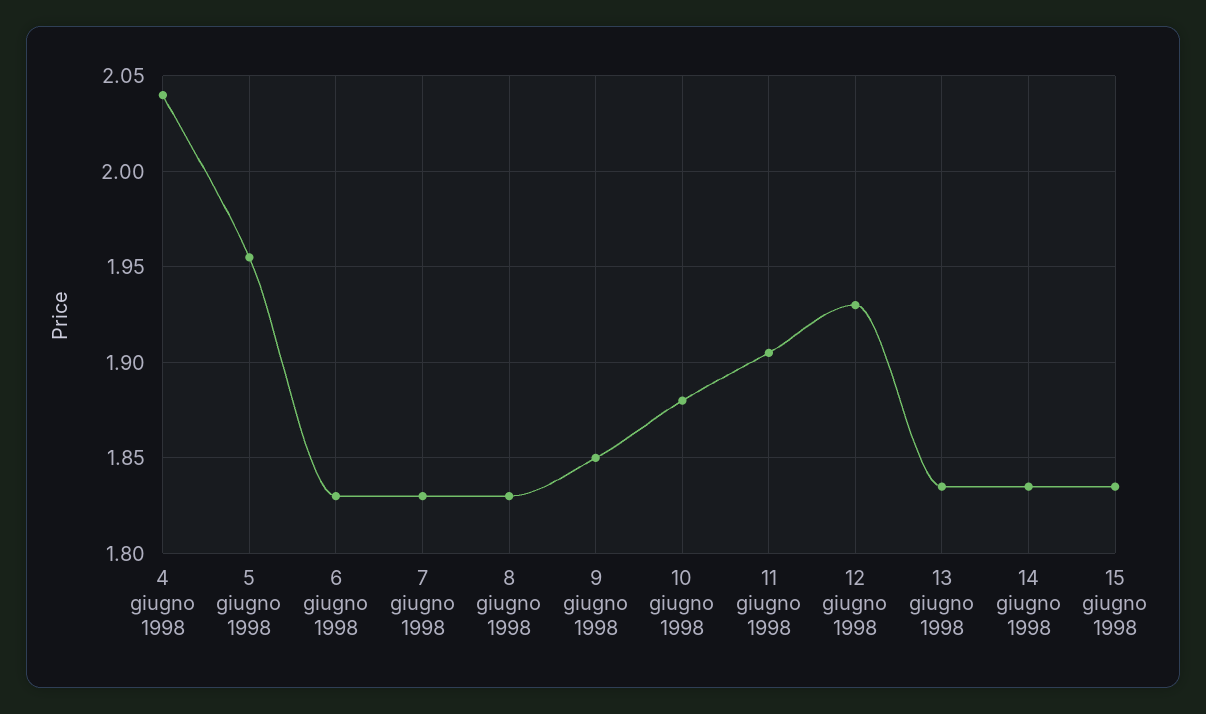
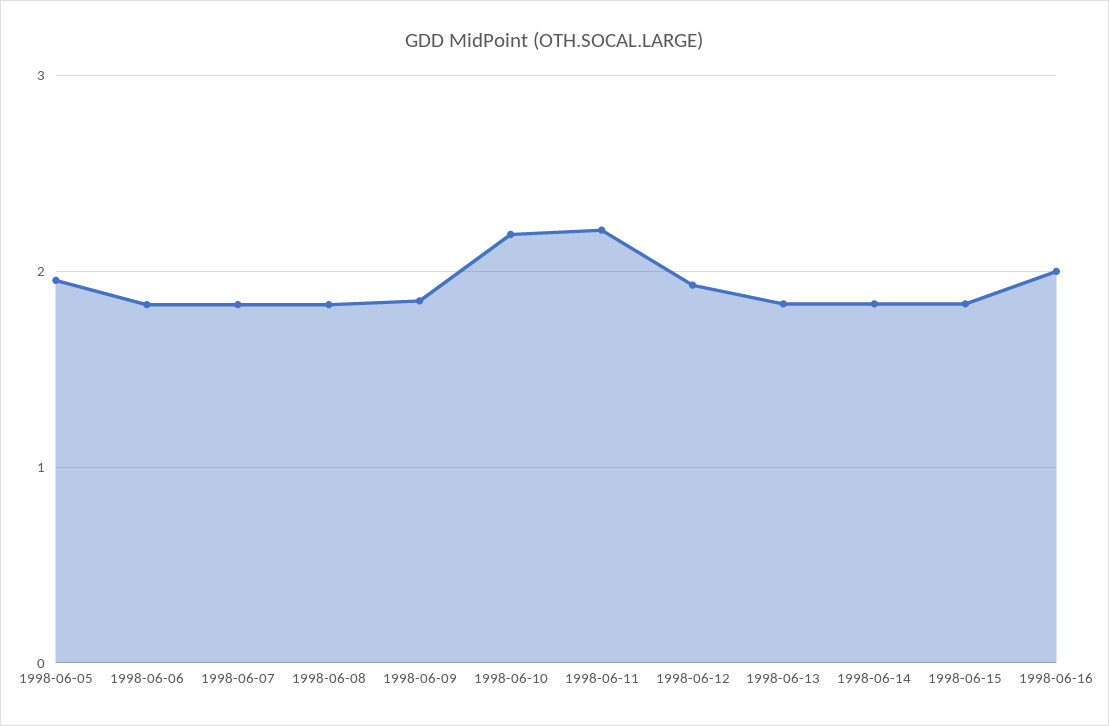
4 giugno 1998: 2.04 -> none
10 giugno 1998: 1.88 -> 2.2
11 giugno 1998: 1.905 -> 2.2
1998-06-16: none -> 2

